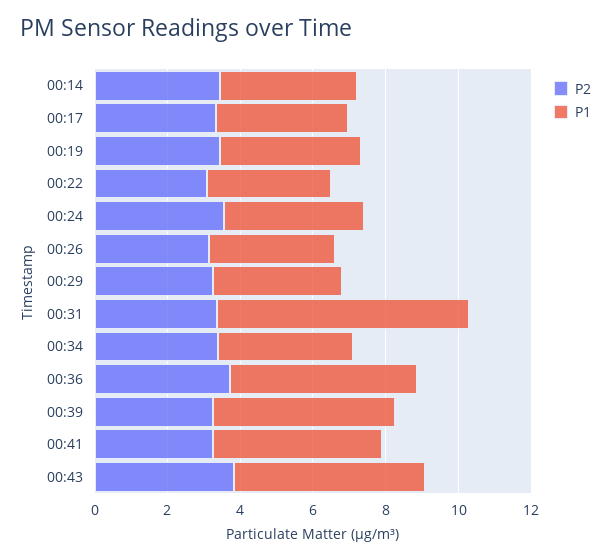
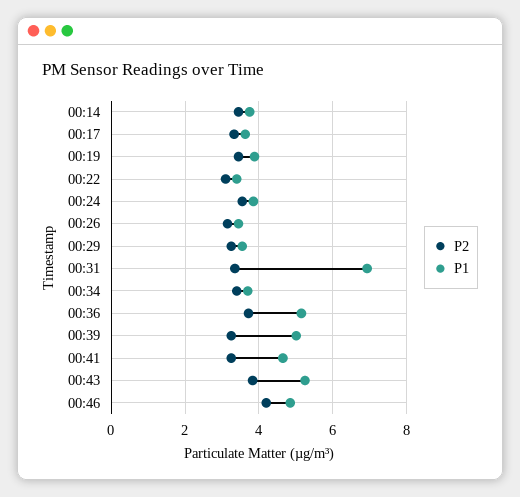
P2, 00:46: none -> 4.2
P1, 00:46: none -> 4.8

